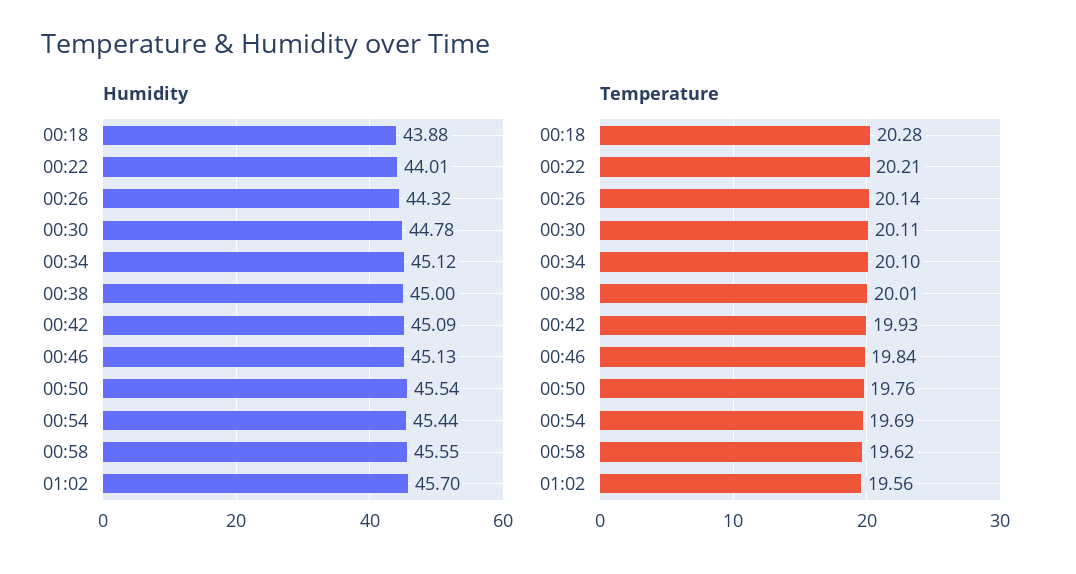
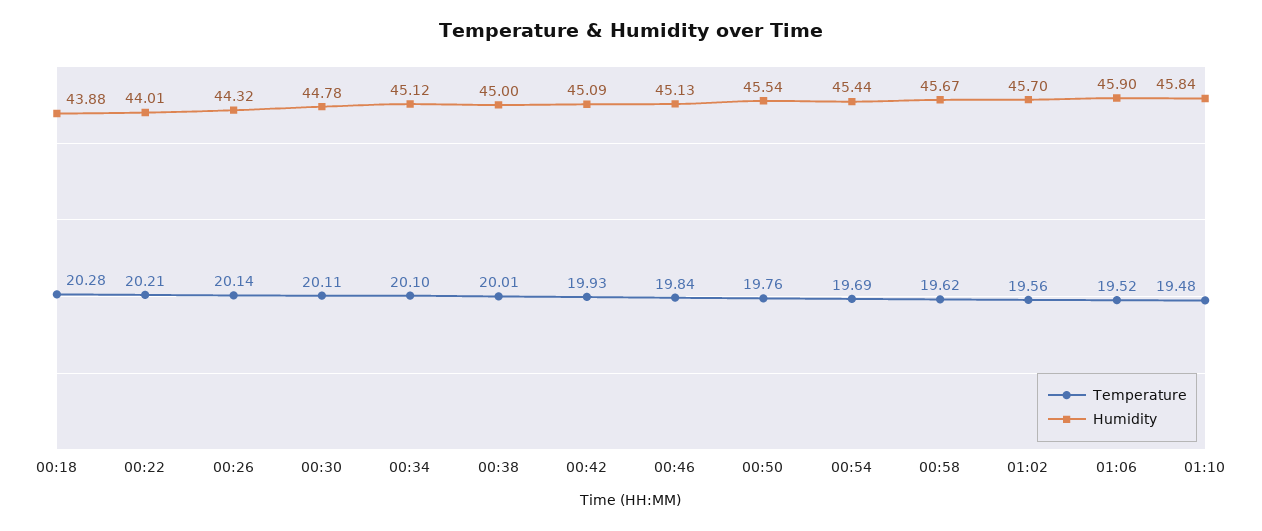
Humidity, 00:58: 45.55 -> 45.67
Temperature, 01:06: none -> 19.52
Humidity, 01:06: none -> 45.9
Temperature, 01:10: none -> 19.48
Humidity, 01:10: none -> 45.84

